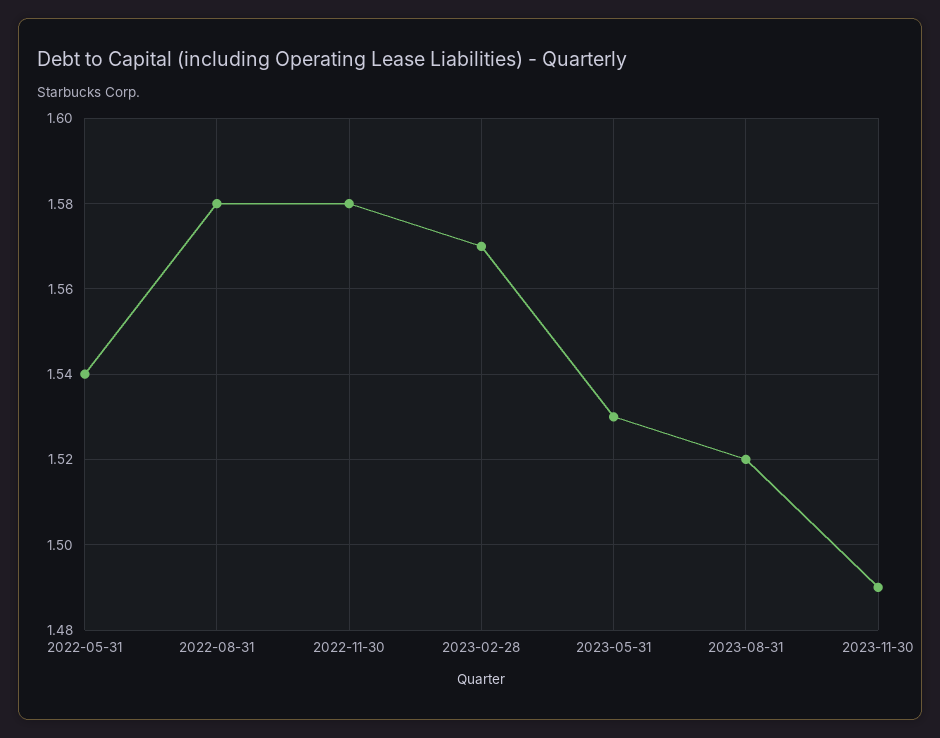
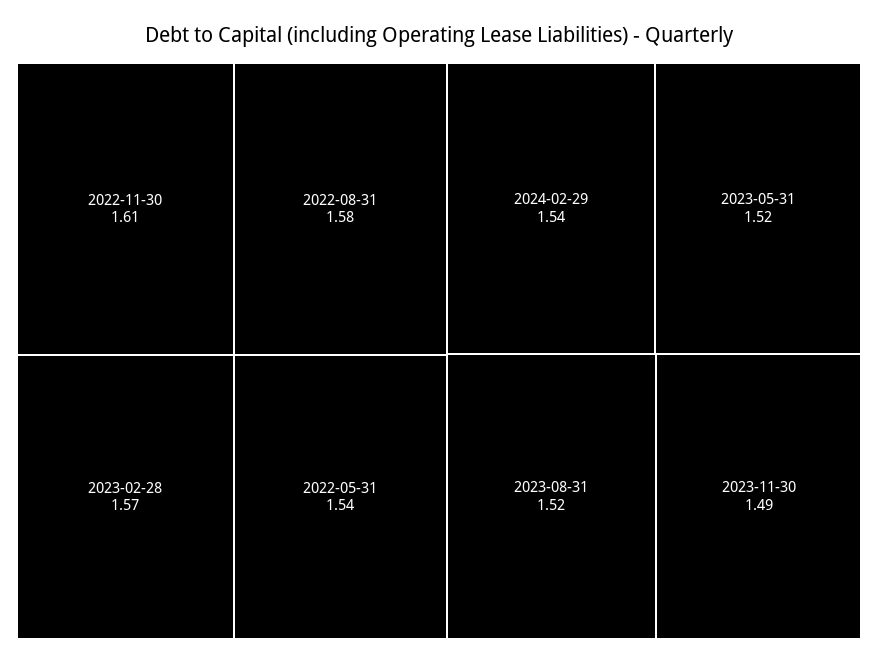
2022-11-30: 1.58 -> 1.61
2023-05-31: 1.53 -> 1.52
2024-02-29: none -> 1.54

